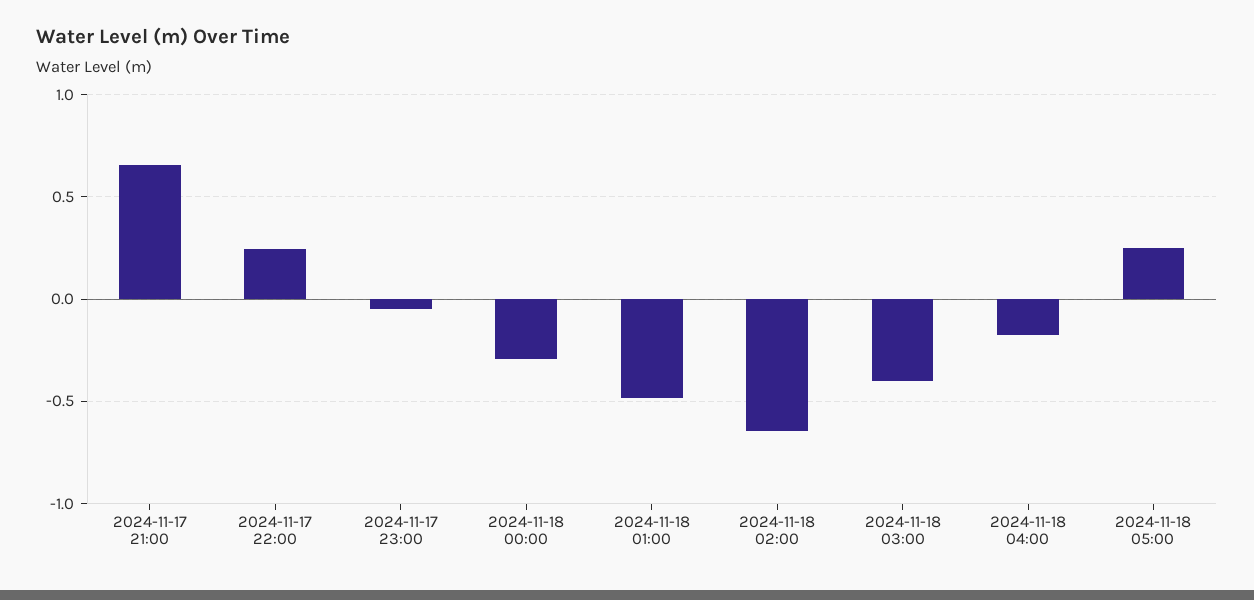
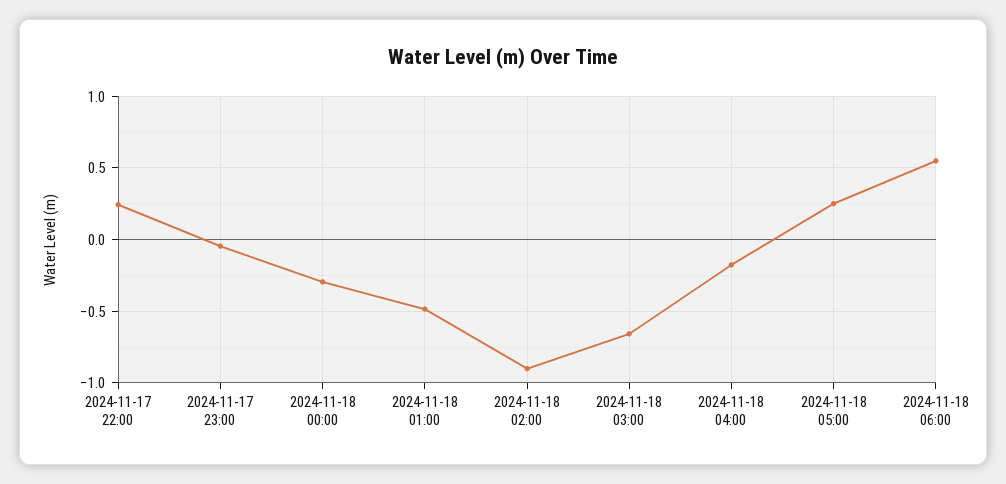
2024-11-17 21:00: 0.65 -> none
2024-11-18 02:00: -0.65 -> -0.9
2024-11-18 03:00: -0.4 -> -0.65
2024-11-18 06:00: none -> 0.55

